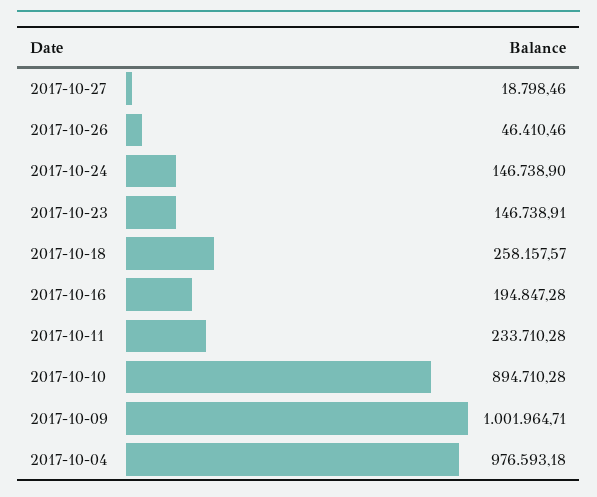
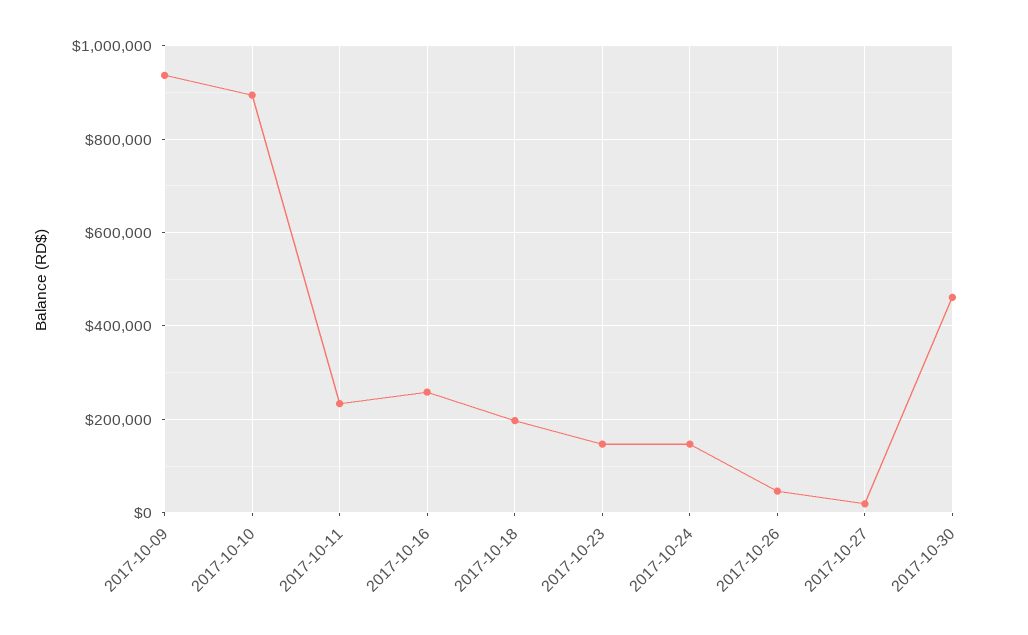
2017-10-18: 258157.57 -> 200000
2017-10-16: 194847.28 -> 260000
2017-10-09: 1001964.71 -> 940000
2017-10-04: 976593.18 -> none
2017-10-30: none -> 460000

